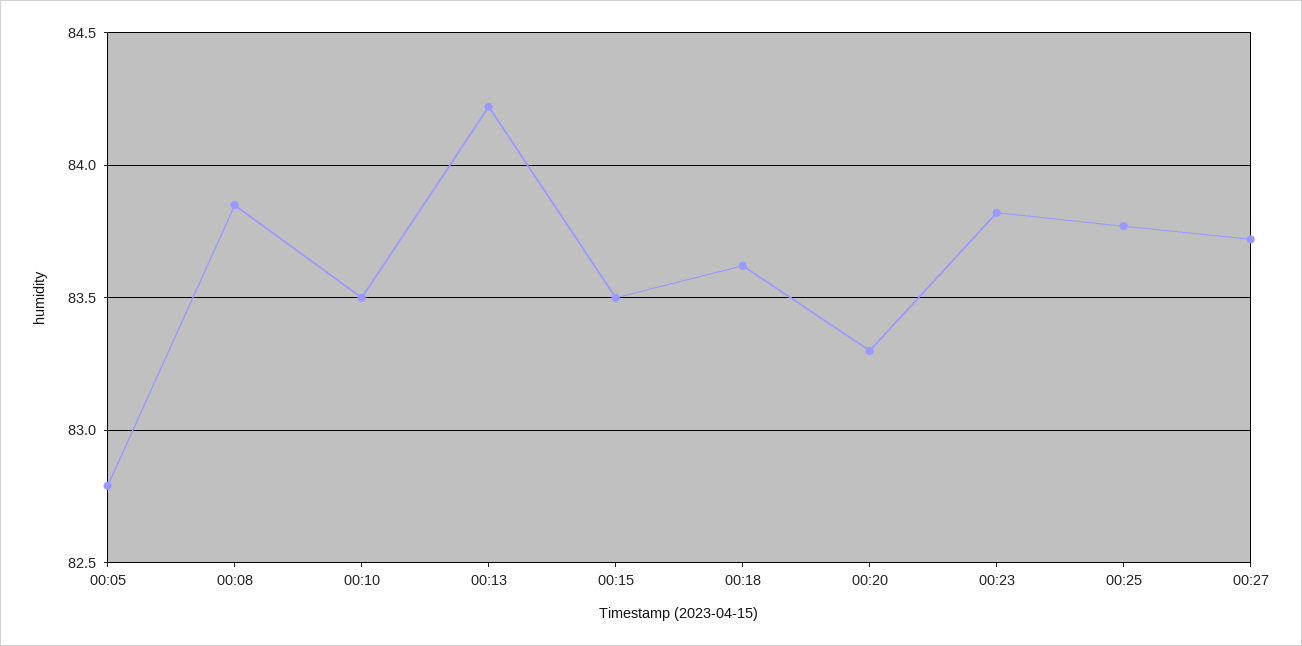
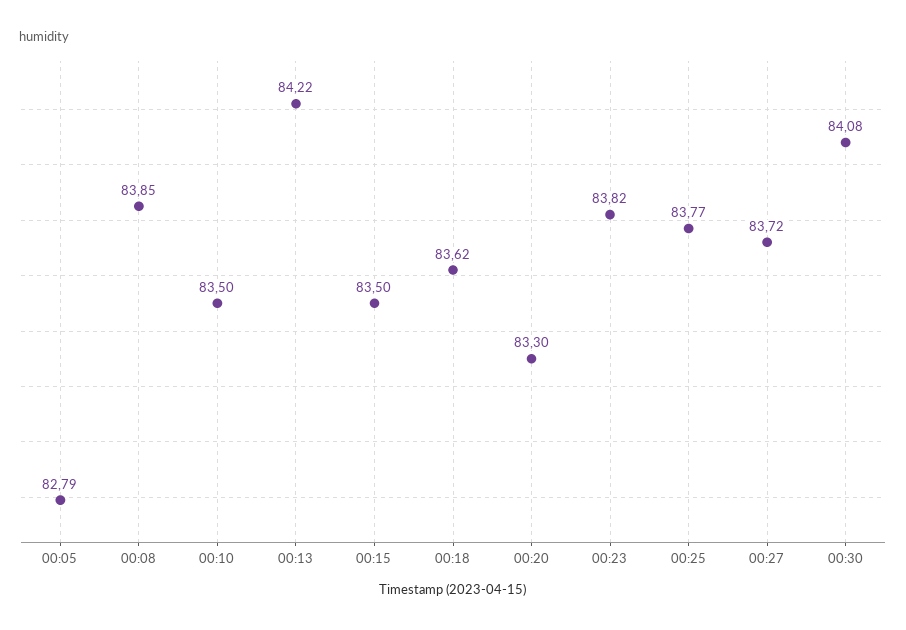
00:30: none -> 84.08

